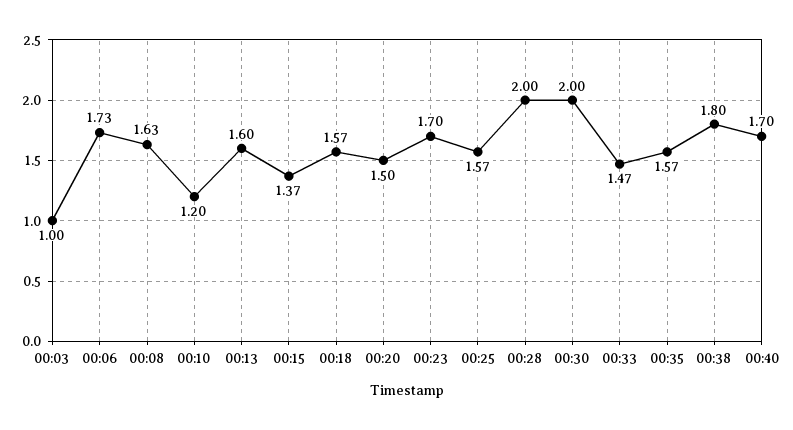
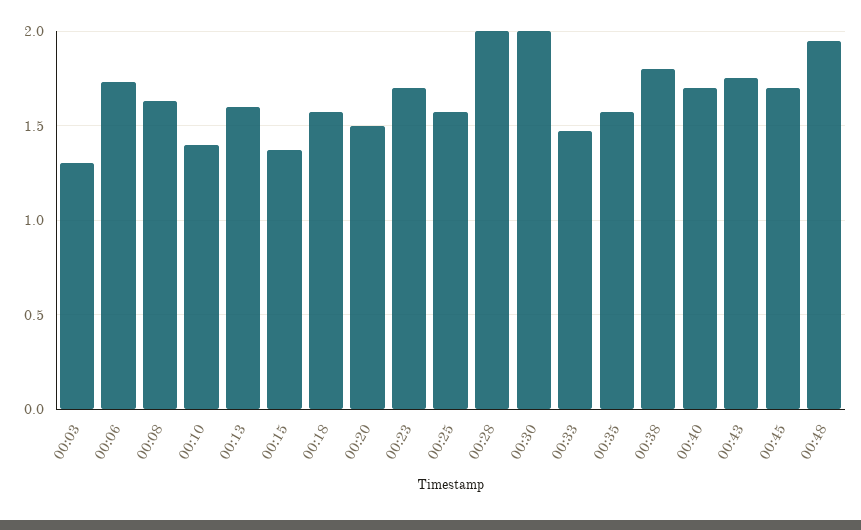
00:03: 1 -> 1.3
00:10: 1.2 -> 1.4
00:43: none -> 1.75
00:45: none -> 1.7
00:48: none -> 1.95

